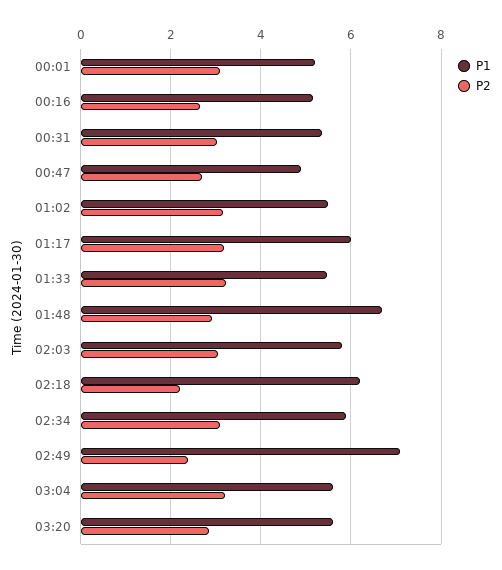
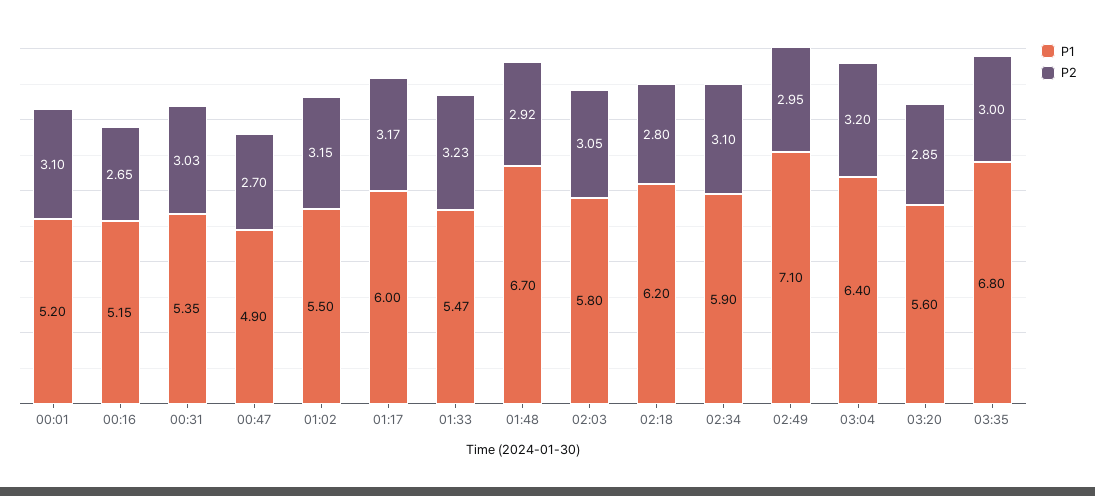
P2, 02:18: 2.2 -> 2.8
P2, 02:49: 2.4 -> 2.95
P1, 03:04: 5.6 -> 6.4
P1, 03:35: none -> 6.8
P2, 03:35: none -> 3

